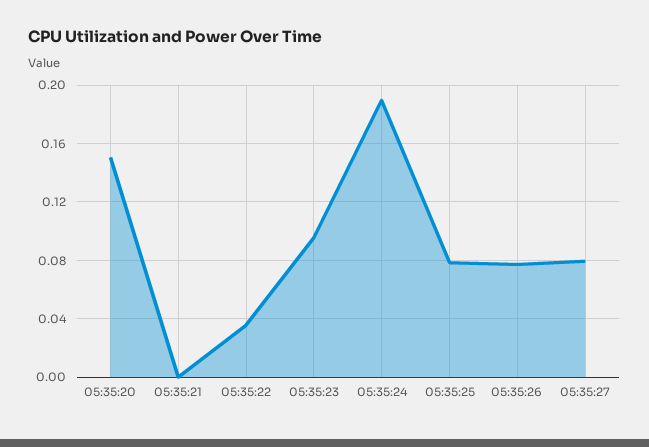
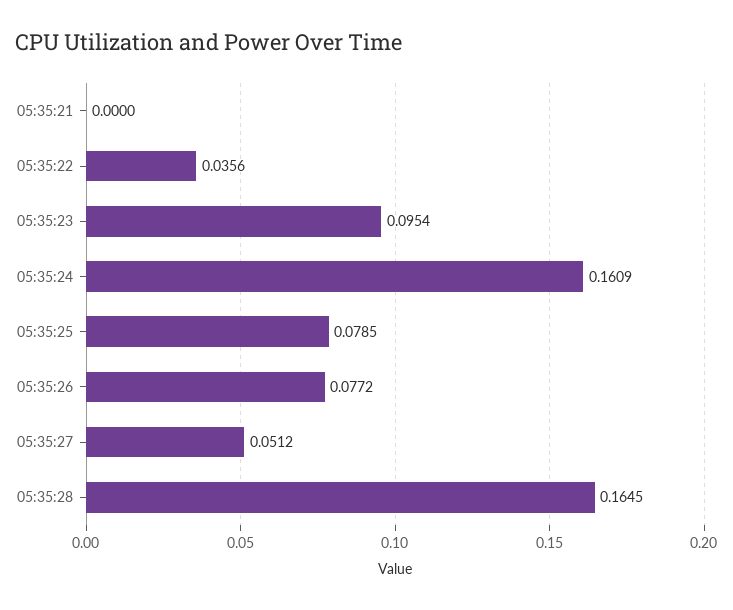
05:35:20: 0.15 -> none
05:35:24: 0.19 -> 0.1609
05:35:27: 0.08 -> 0.0512
05:35:28: none -> 0.1645

